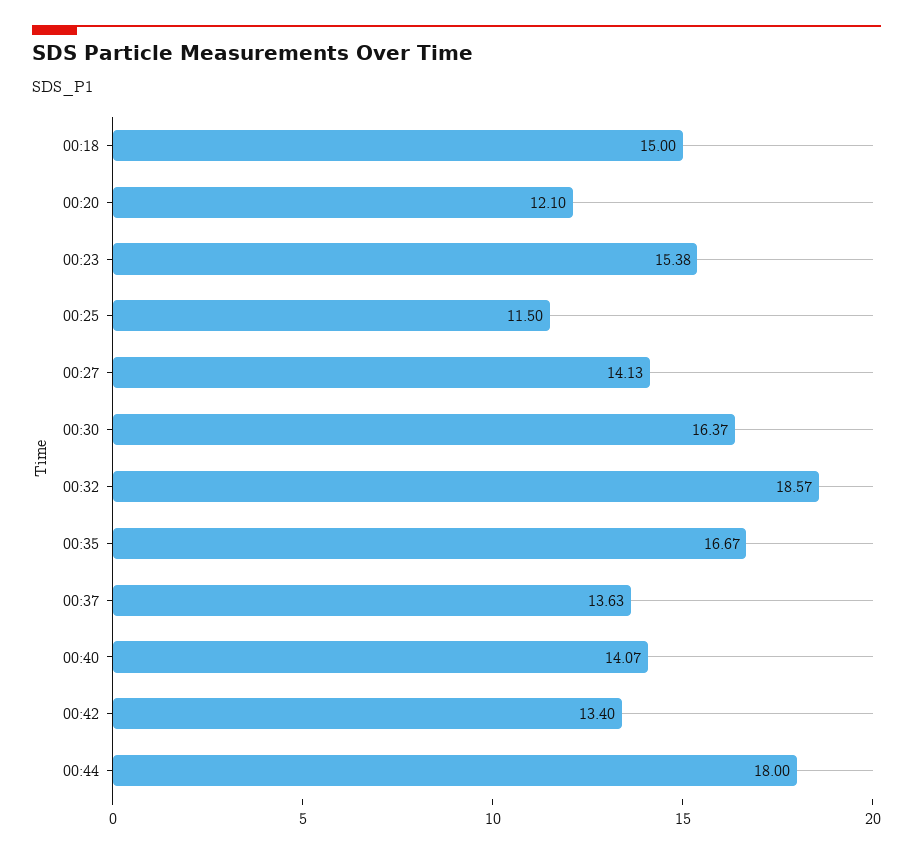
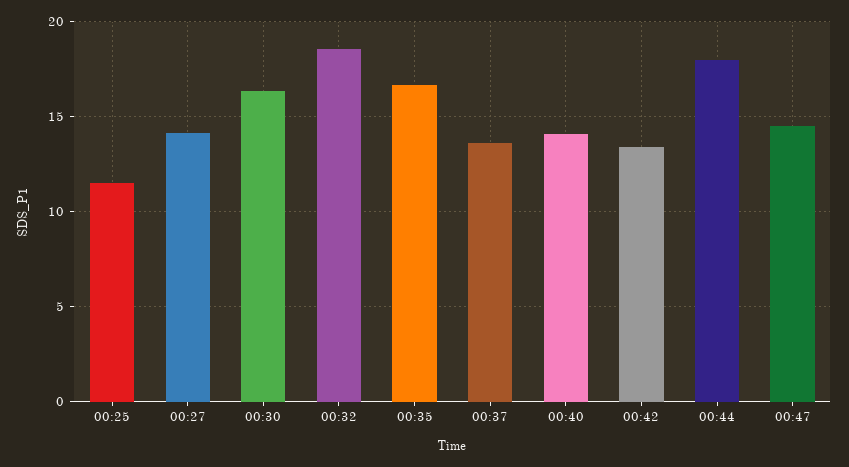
00:18: 15 -> none
00:20: 12.1 -> none
00:23: 15.38 -> none
00:47: none -> 14.5

